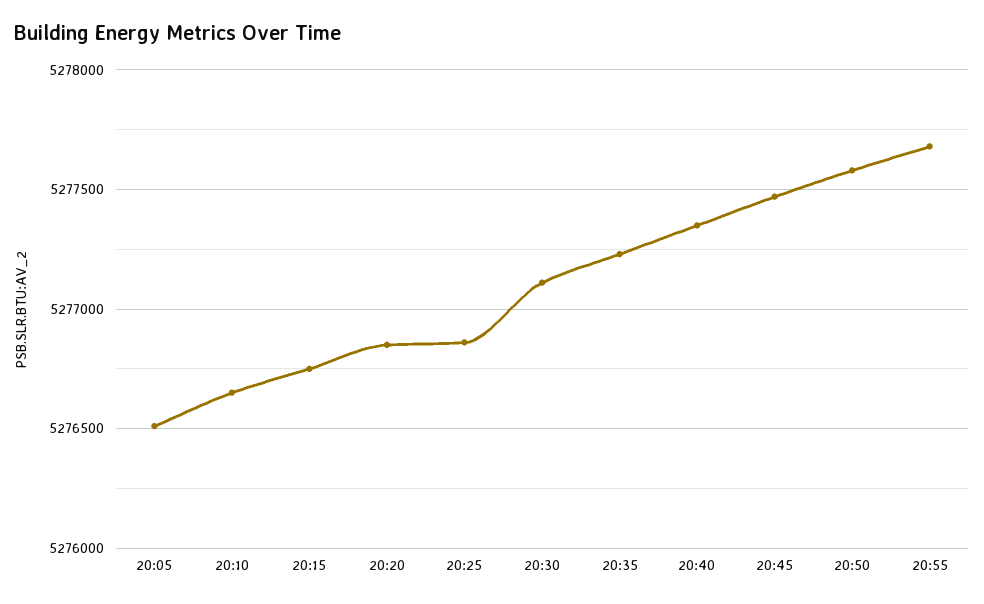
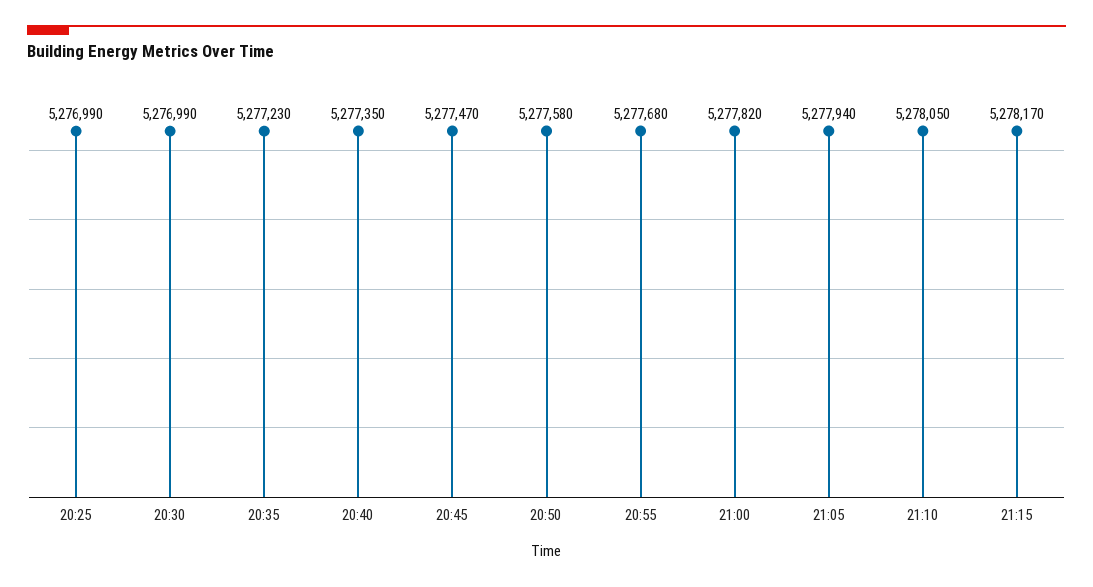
20:05: 5276500 -> none
20:10: 5276650 -> none
20:15: 5276750 -> none
20:20: 5276850 -> none
20:25: 5276850 -> 5276990
20:30: 5277100 -> 5276990
21:00: none -> 5277820
21:05: none -> 5277940
21:10: none -> 5278050
21:15: none -> 5278170

